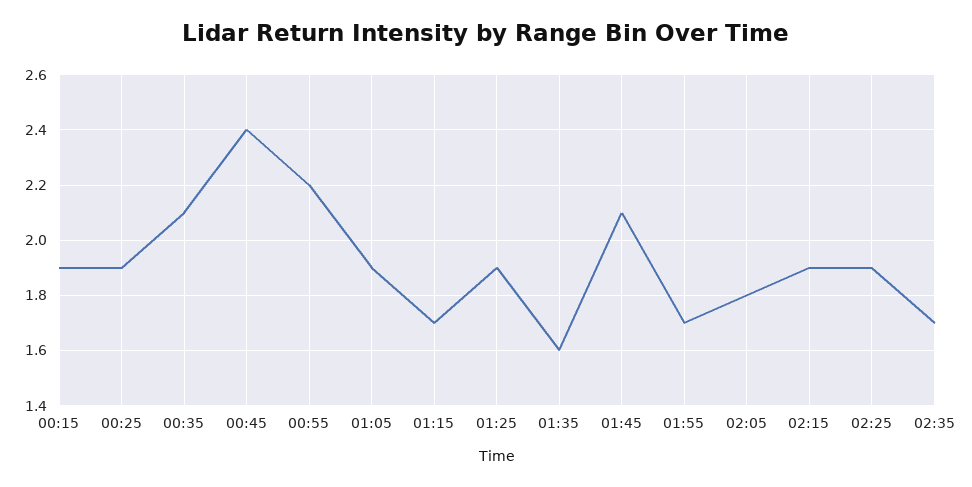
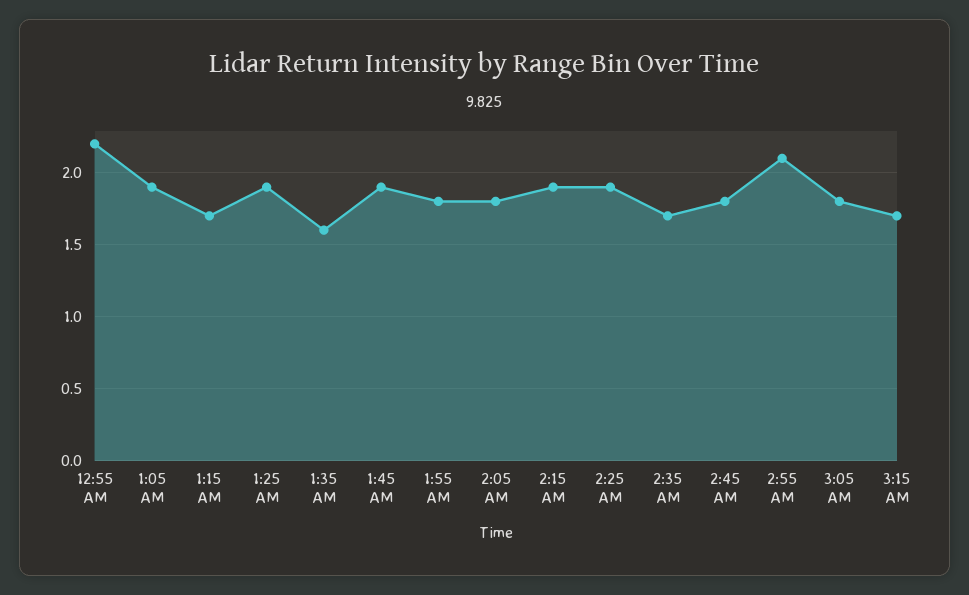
00:15: 1.9 -> none
00:25: 1.9 -> none
00:35: 2.1 -> none
00:45: 2.4 -> none
01:45: 2.1 -> 1.9
01:55: 1.7 -> 1.8
2:45 AM: none -> 1.8
2:55 AM: none -> 2.1
3:05 AM: none -> 1.8
3:15 AM: none -> 1.7

